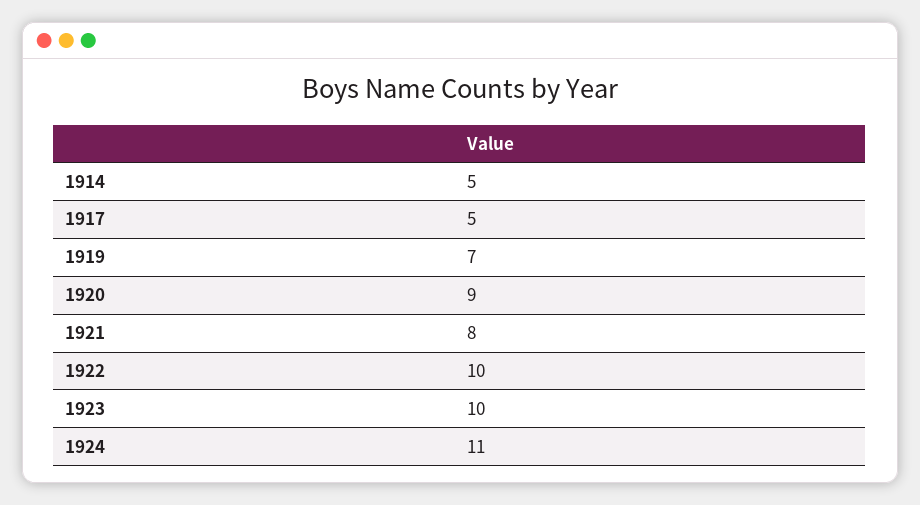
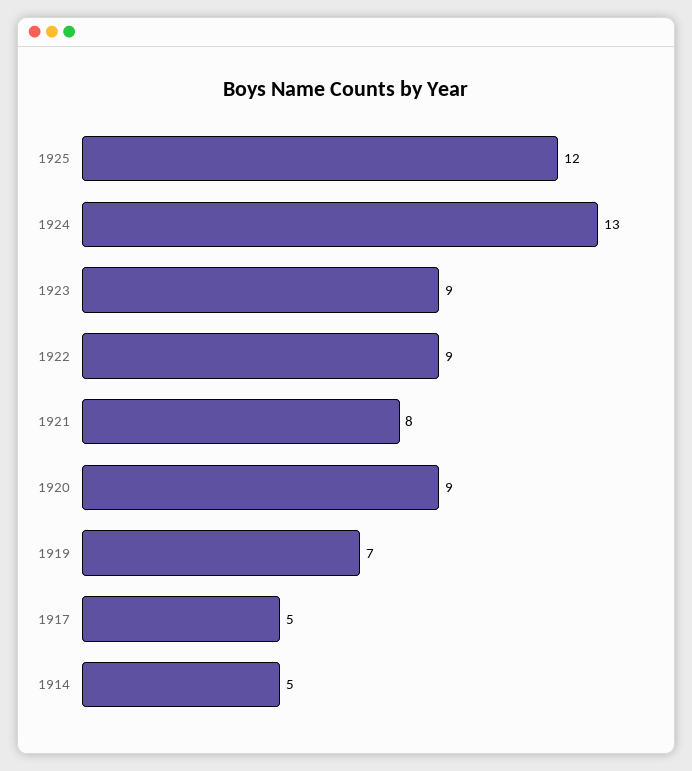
1922: 10 -> 9
1923: 10 -> 9
1924: 11 -> 13
1925: none -> 12

